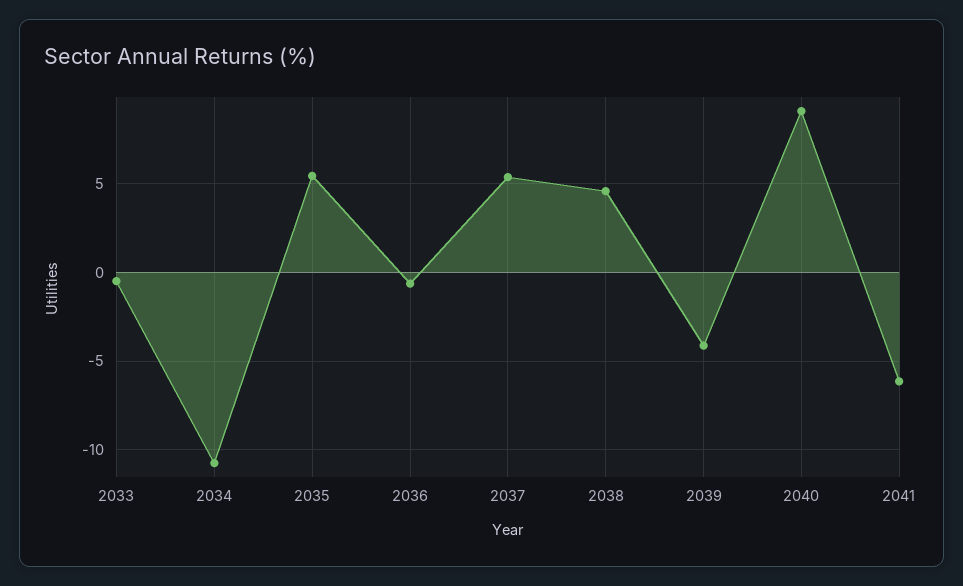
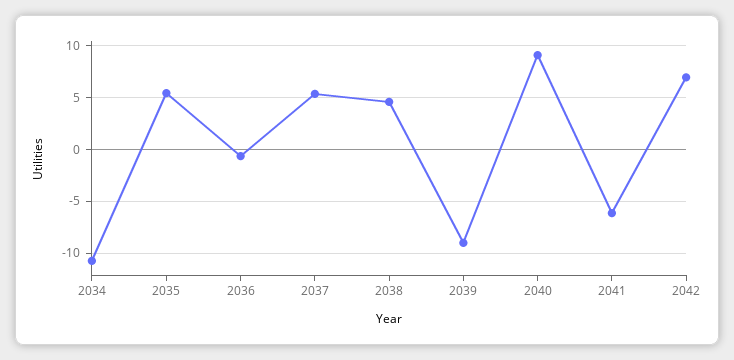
2033: -0.5 -> none
2039: -4 -> -9
2042: none -> 7

